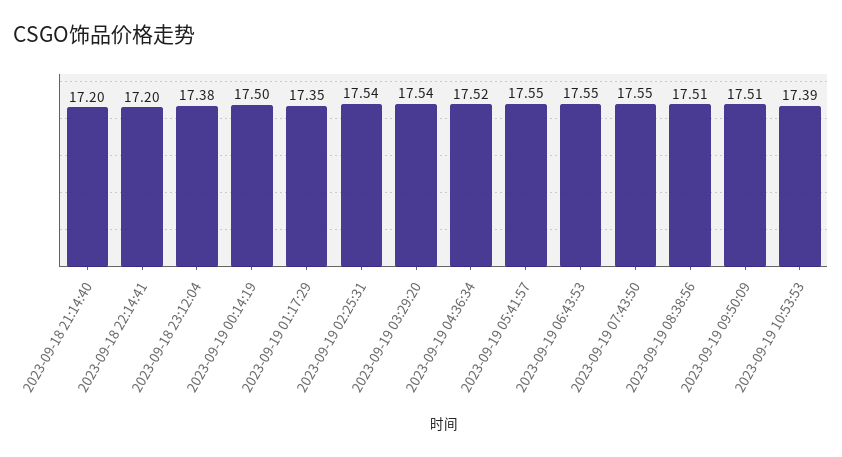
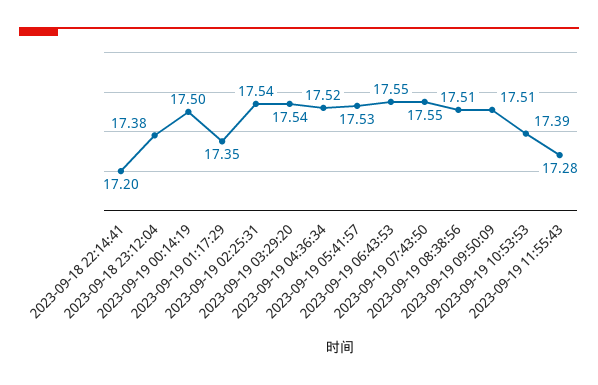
2023-09-18 21:14:40: 17.2 -> none
2023-09-19 05:41:57: 17.55 -> 17.53
2023-09-19 11:55:43: none -> 17.28

